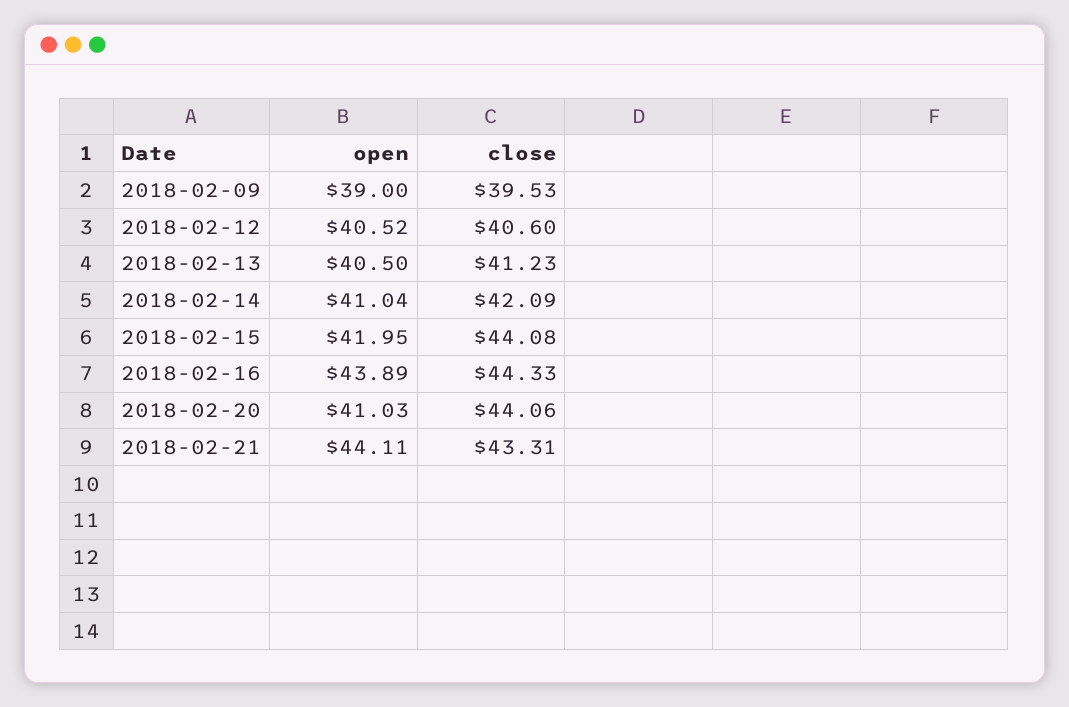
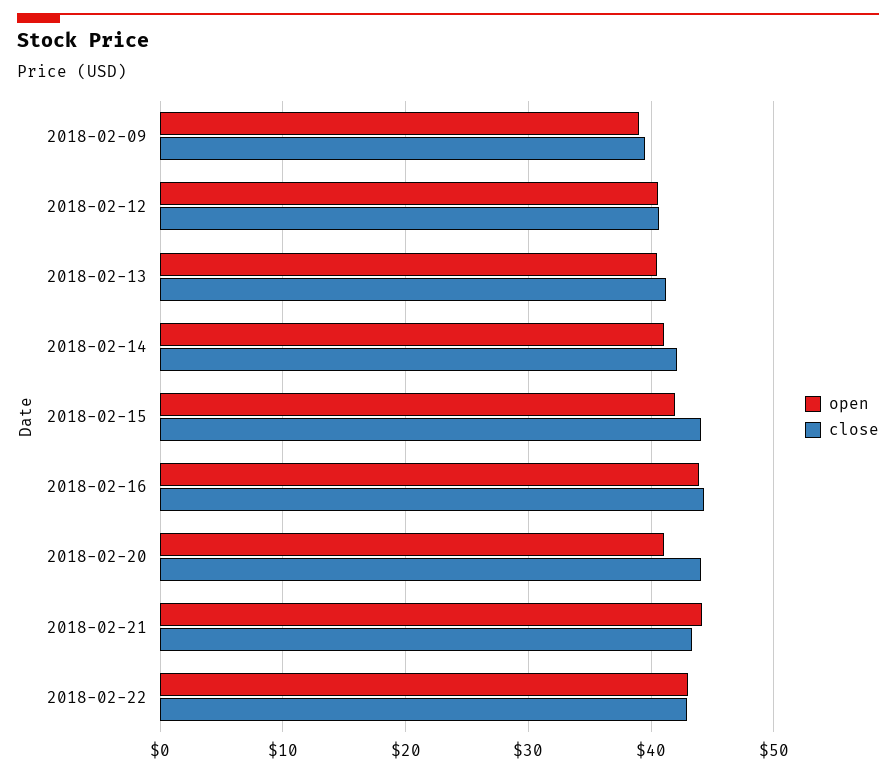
open, 2018-02-22: none -> 43
close, 2018-02-22: none -> 43

